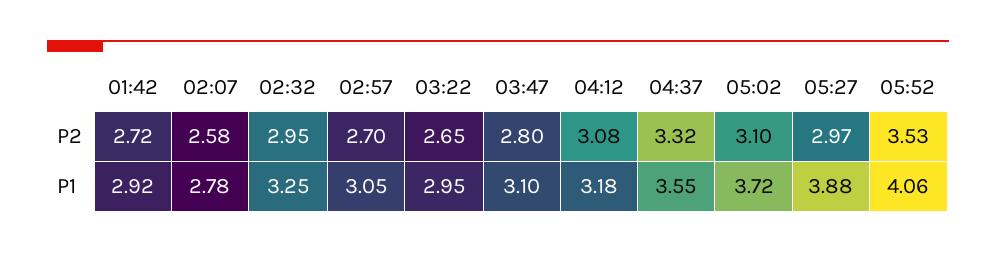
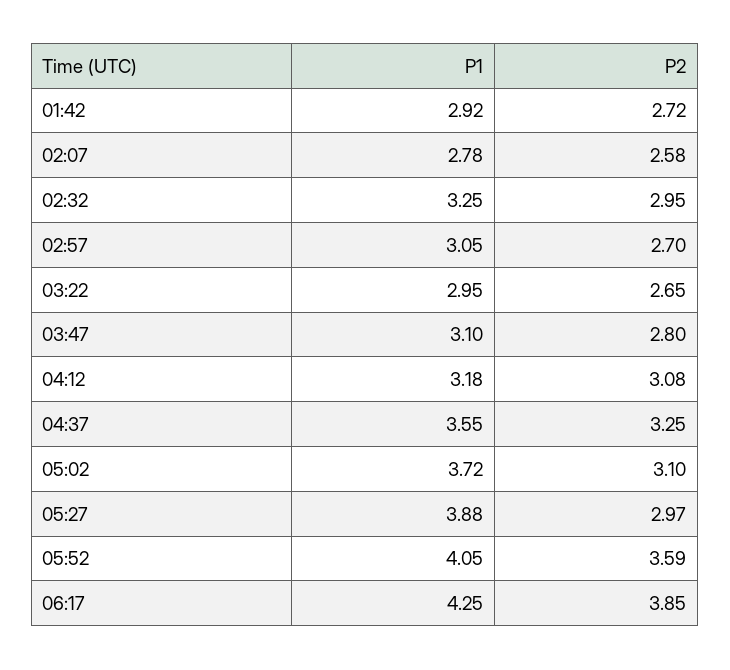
04:37, P2: 3.32 -> 3.25
05:52, P2: 3.53 -> 3.59
05:52, P1: 4.06 -> 4.05
06:17, P1: none -> 4.25
06:17, P2: none -> 3.85

